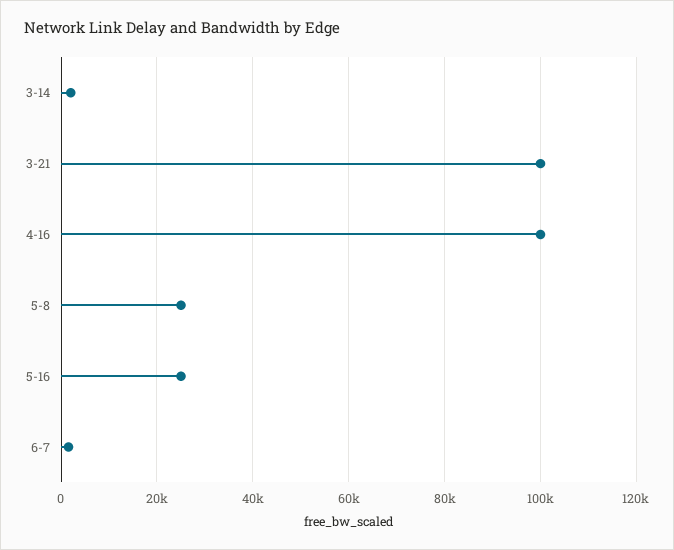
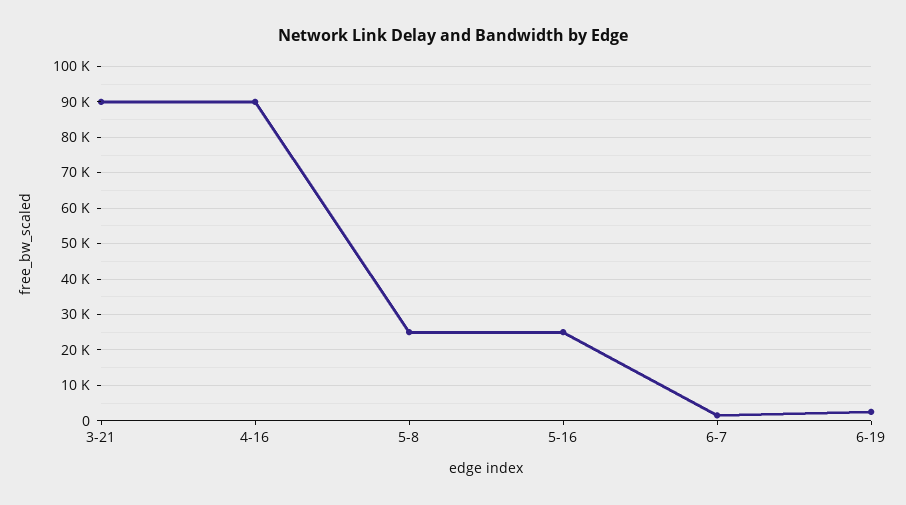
3-14: 2000 -> none
3-21: 100000 -> 90000
4-16: 100000 -> 90000
6-19: none -> 2000

